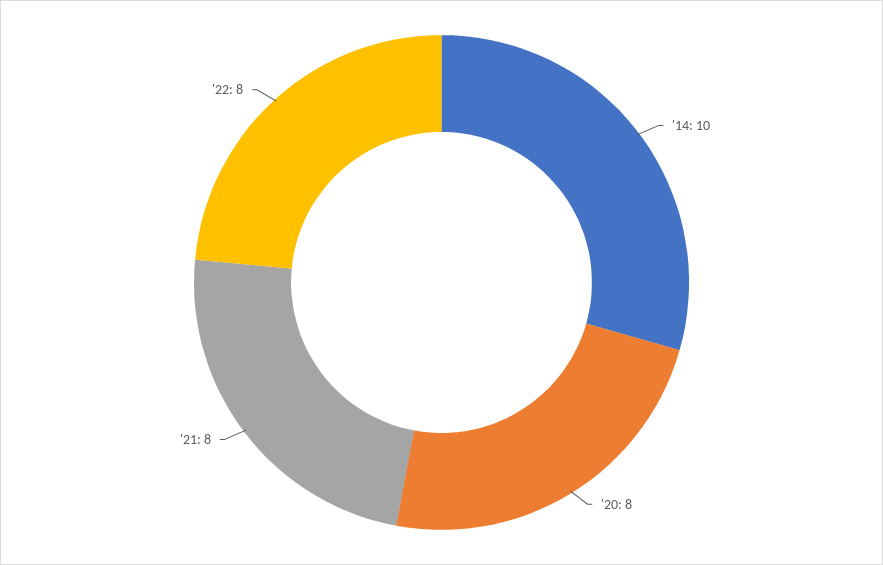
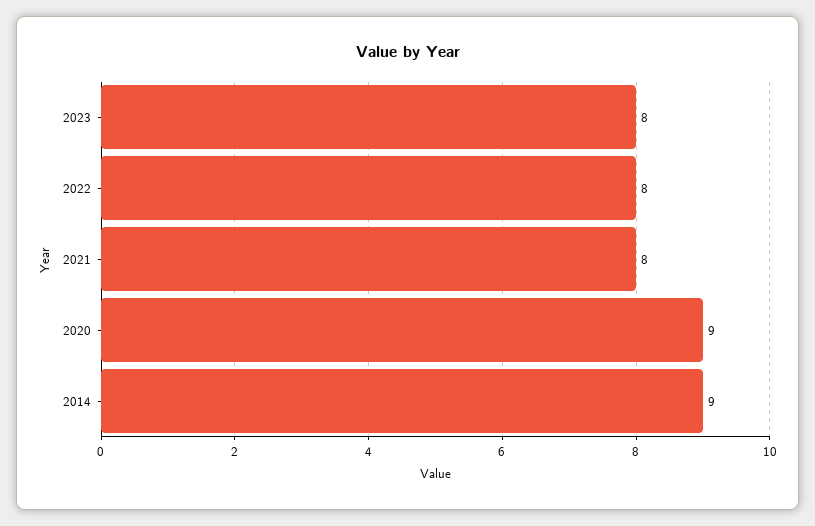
'14: 10 -> 9
'20: 8 -> 9
2023: none -> 8

